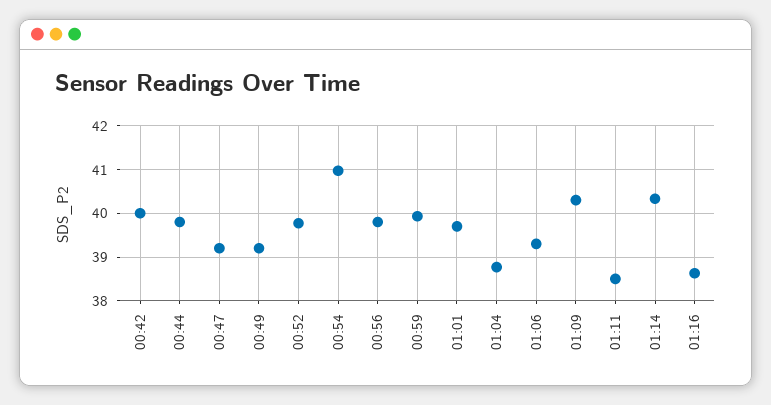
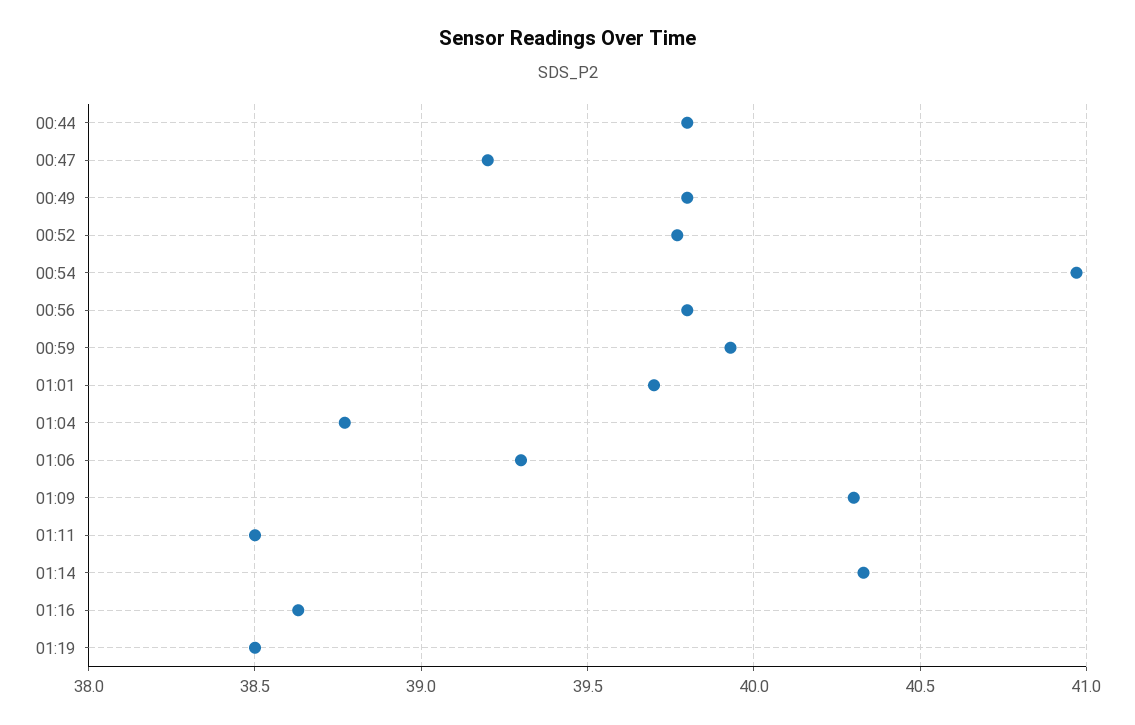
00:42: 40 -> none
00:49: 39.2 -> 39.8
01:19: none -> 38.5

